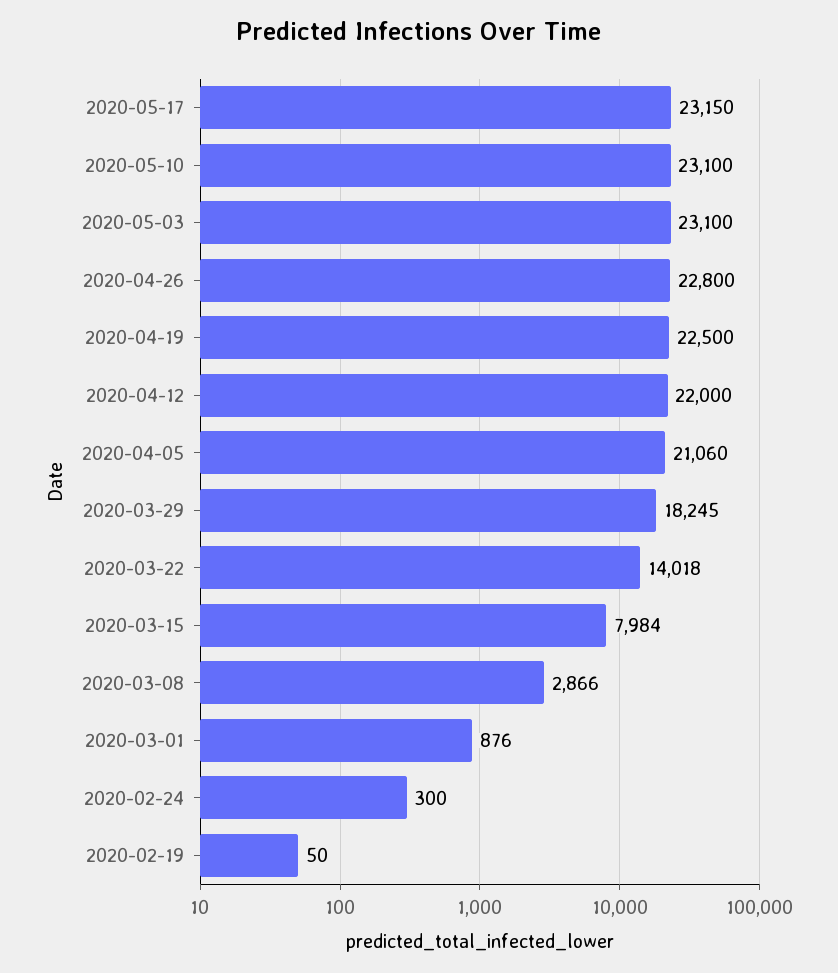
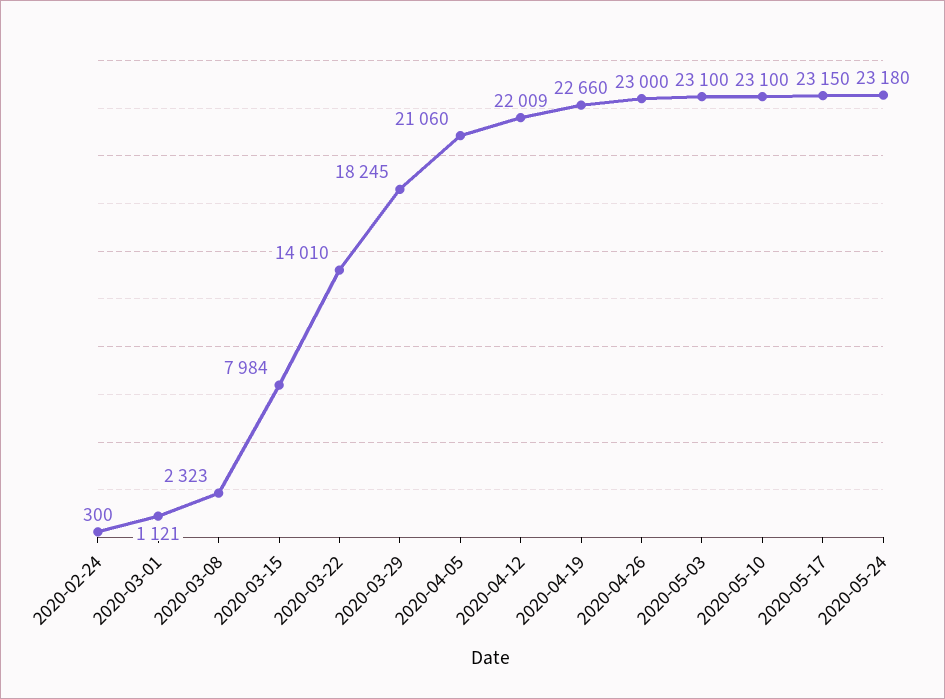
2020-04-26: 22800 -> 23000
2020-04-19: 22500 -> 22660
2020-04-12: 22000 -> 22009
2020-03-22: 14018 -> 14010
2020-03-08: 2866 -> 2323
2020-03-01: 876 -> 1121
2020-02-19: 50 -> none
2020-05-24: none -> 23180

